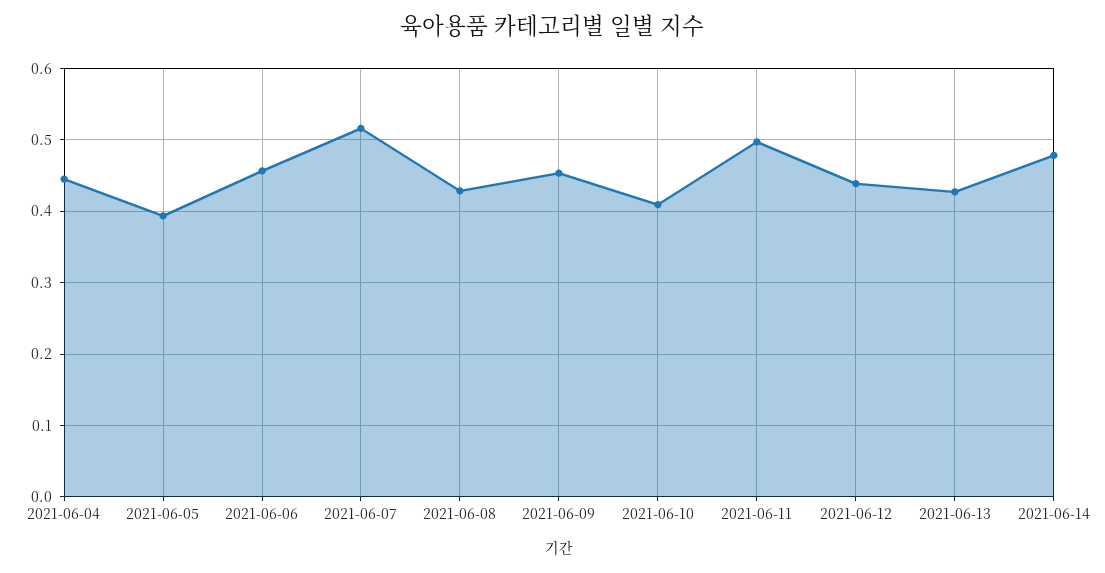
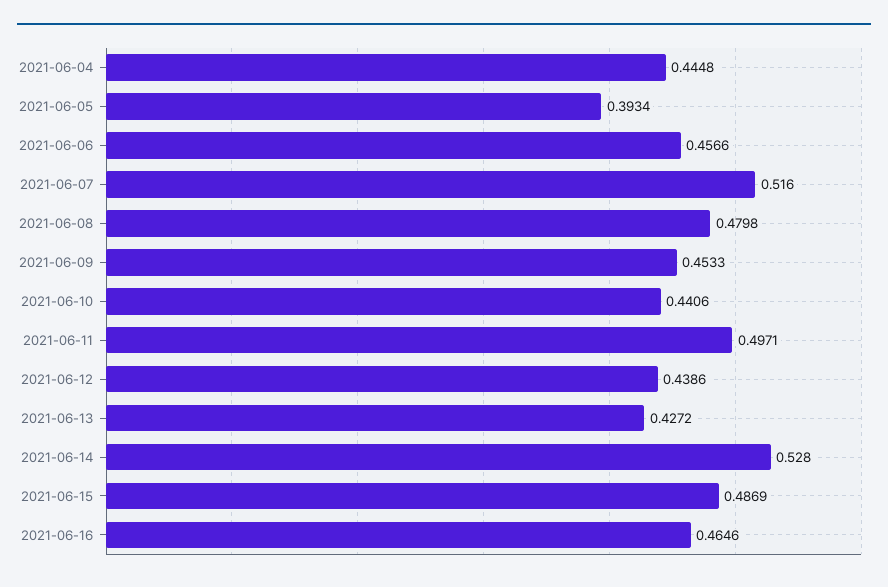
2021-06-08: 0.43 -> 0.4798
2021-06-10: 0.41 -> 0.4406
2021-06-14: 0.48 -> 0.528
2021-06-15: none -> 0.4869
2021-06-16: none -> 0.4646

